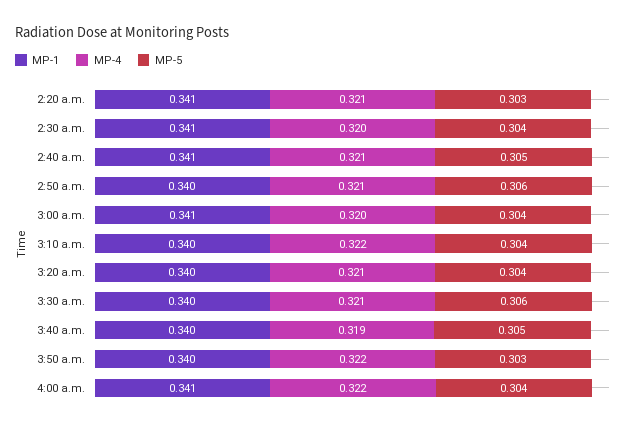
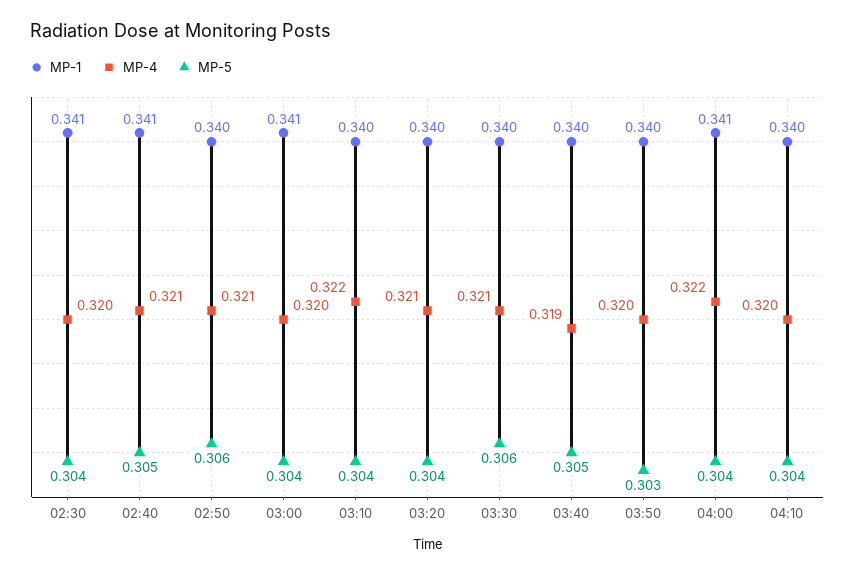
MP-1, 2:20 a.m.: 0.341 -> none
MP-4, 2:20 a.m.: 0.321 -> none
MP-5, 2:20 a.m.: 0.303 -> none
MP-4, 3:50 a.m.: 0.322 -> 0.32
MP-1, 04:10: none -> 0.34
MP-4, 04:10: none -> 0.32
MP-5, 04:10: none -> 0.304

